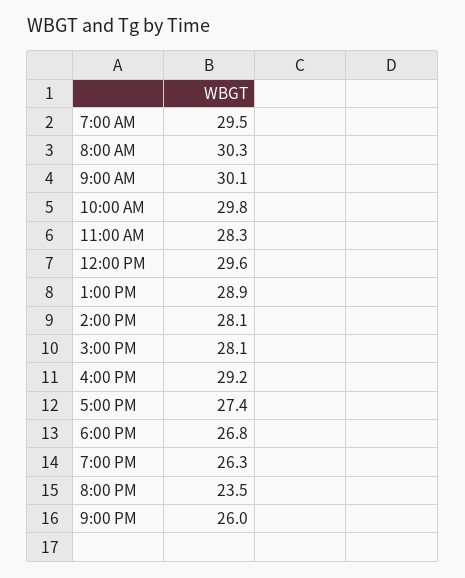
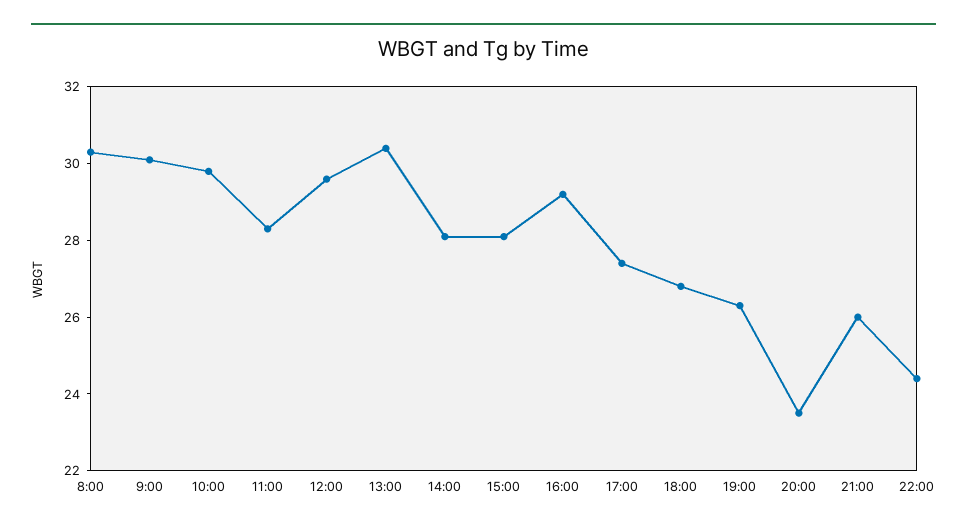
7:00 AM: 29.5 -> none
1:00 PM: 28.9 -> 30.5
22:00: none -> 24.5

